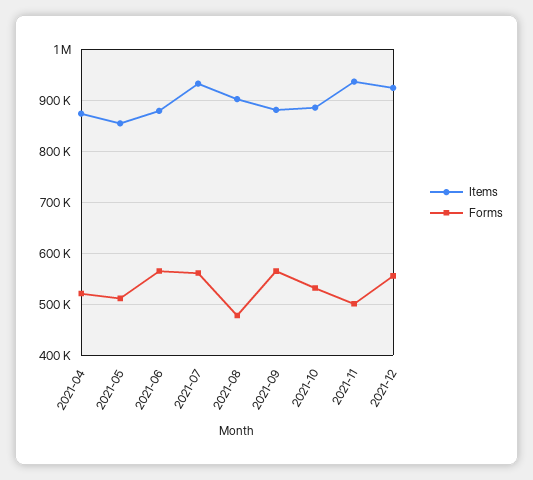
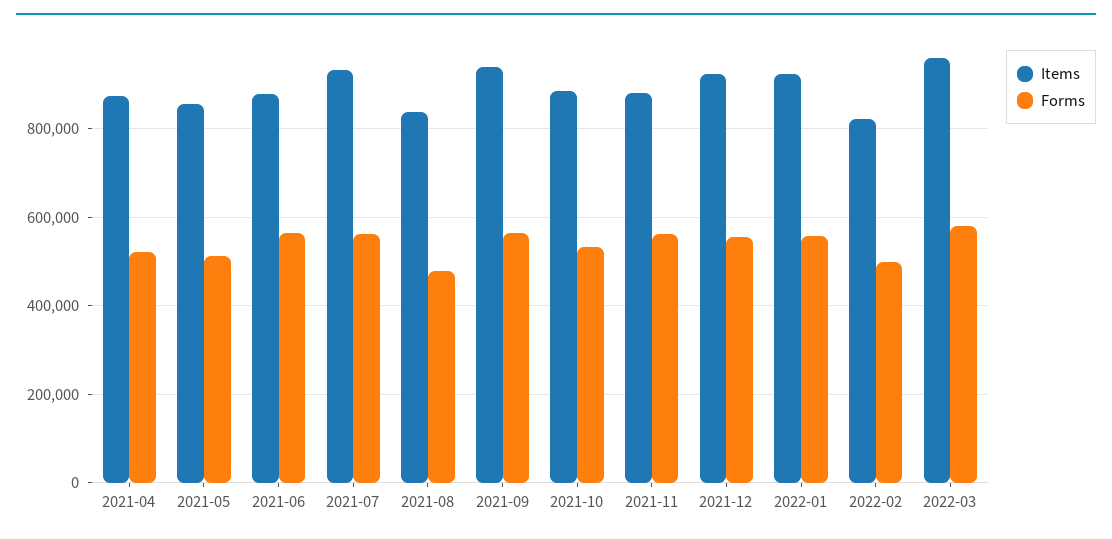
Items, 2021-08: 900000 -> 840000
Items, 2021-09: 880000 -> 940000
Items, 2021-11: 940000 -> 880000
Forms, 2021-11: 500000 -> 560000
Items, 2022-01: none -> 920000
Forms, 2022-01: none -> 560000
Items, 2022-02: none -> 820000
Forms, 2022-02: none -> 500000
Items, 2022-03: none -> 960000
Forms, 2022-03: none -> 580000

